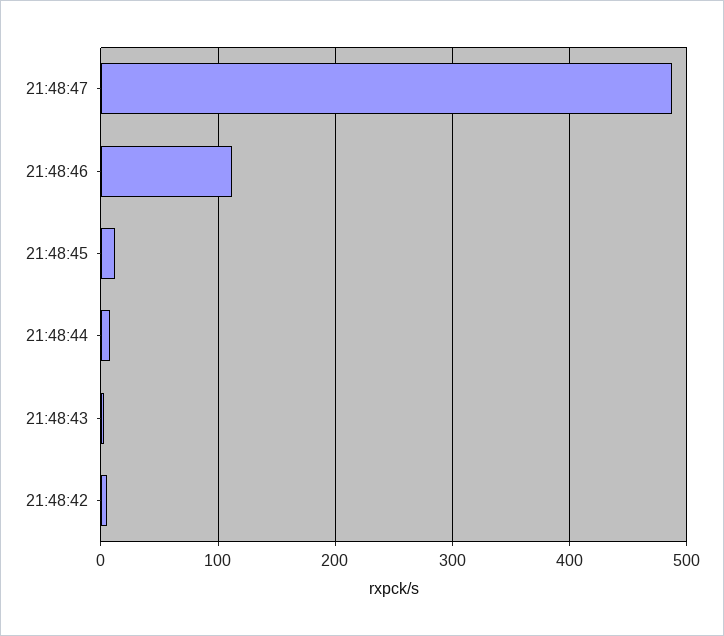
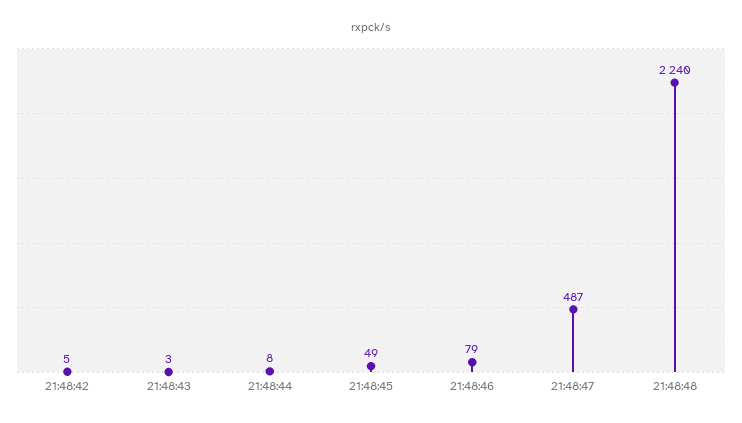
21:48:46: 110 -> 79
21:48:45: 10 -> 49
21:48:48: none -> 2240

